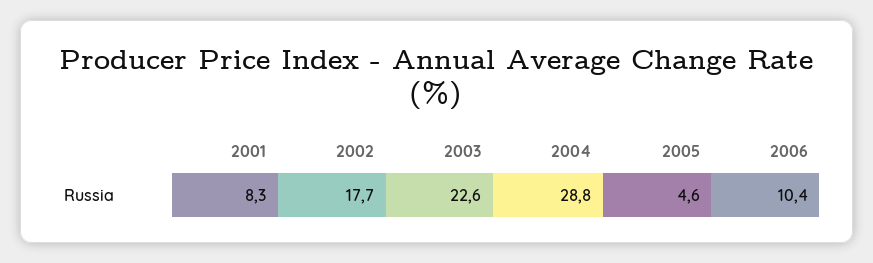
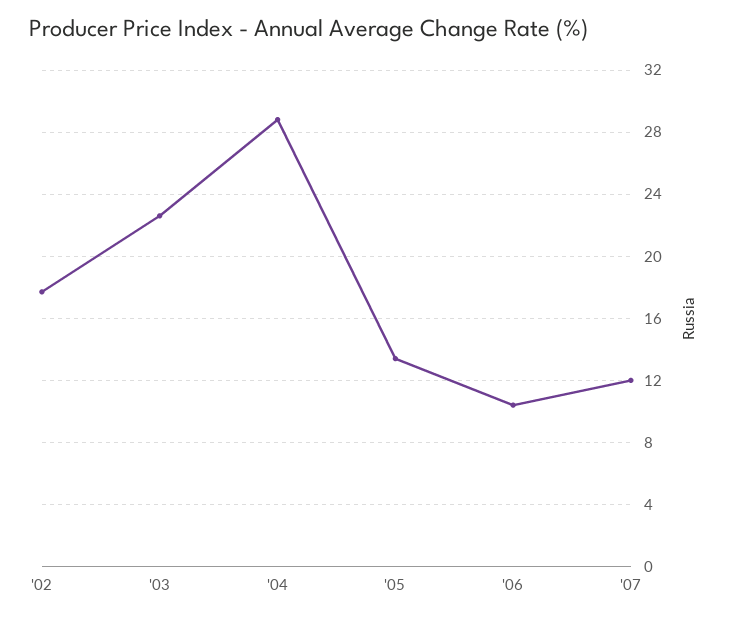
2001: 8.3 -> none
2005: 4.6 -> 13.5
'07: none -> 12

